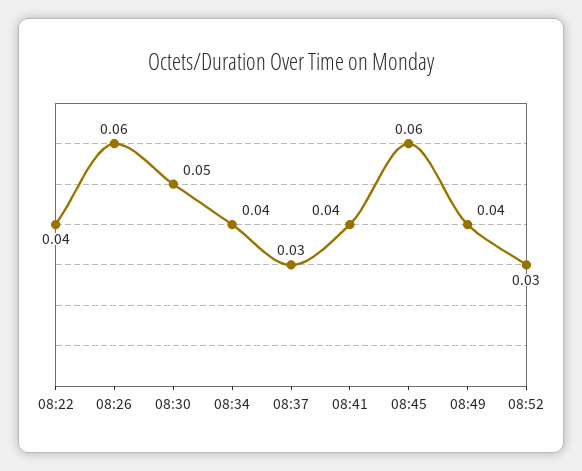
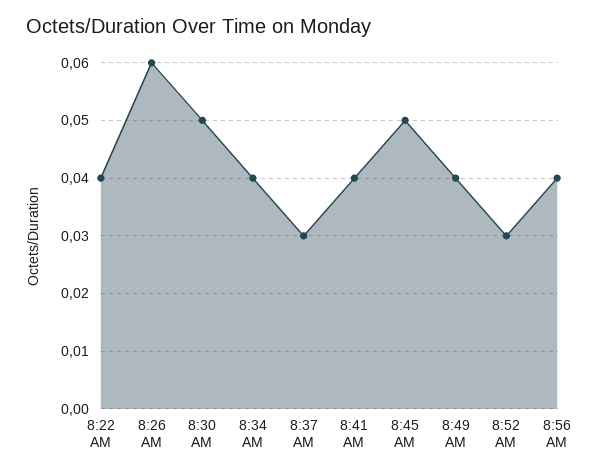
08:45: 0.06 -> 0.05
8:56 AM: none -> 0.04

